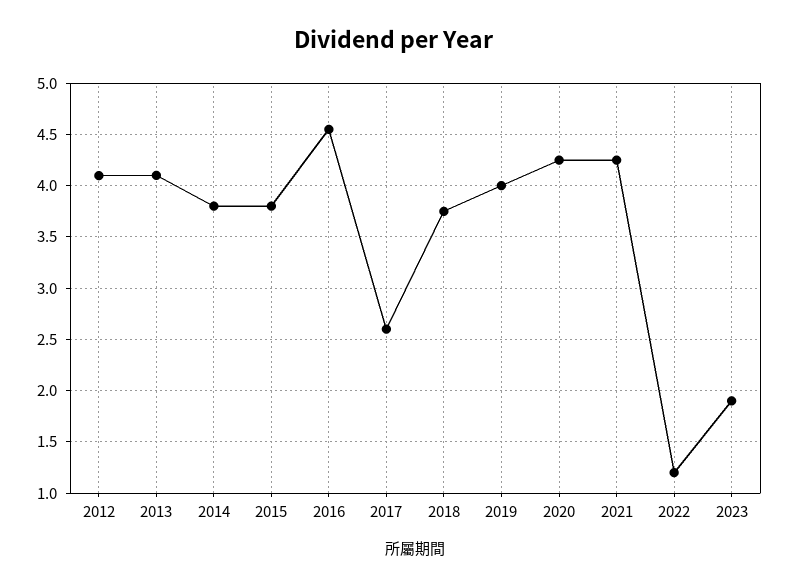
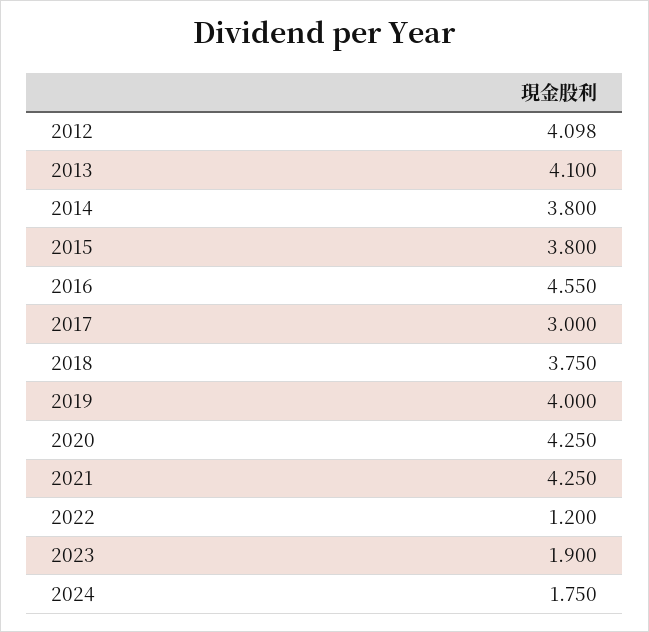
2017: 2.6 -> 3
2024: none -> 1.75

